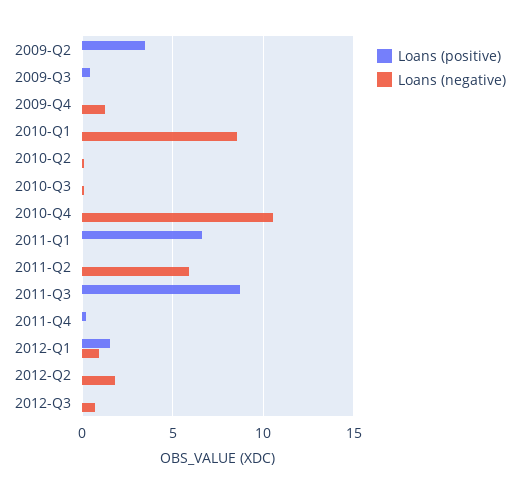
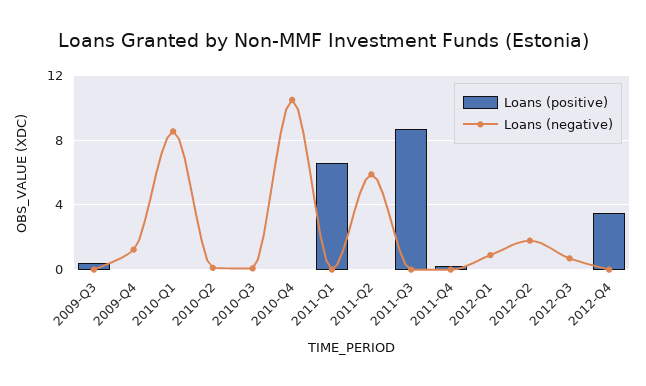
Loans (positive), 2009-Q2: 3.5 -> none
Loans (negative), 2009-Q2: 0 -> none
Loans (positive), 2012-Q1: 1.5 -> 0
Loans (positive), 2012-Q4: none -> 3.5
Loans (negative), 2012-Q4: none -> 0

